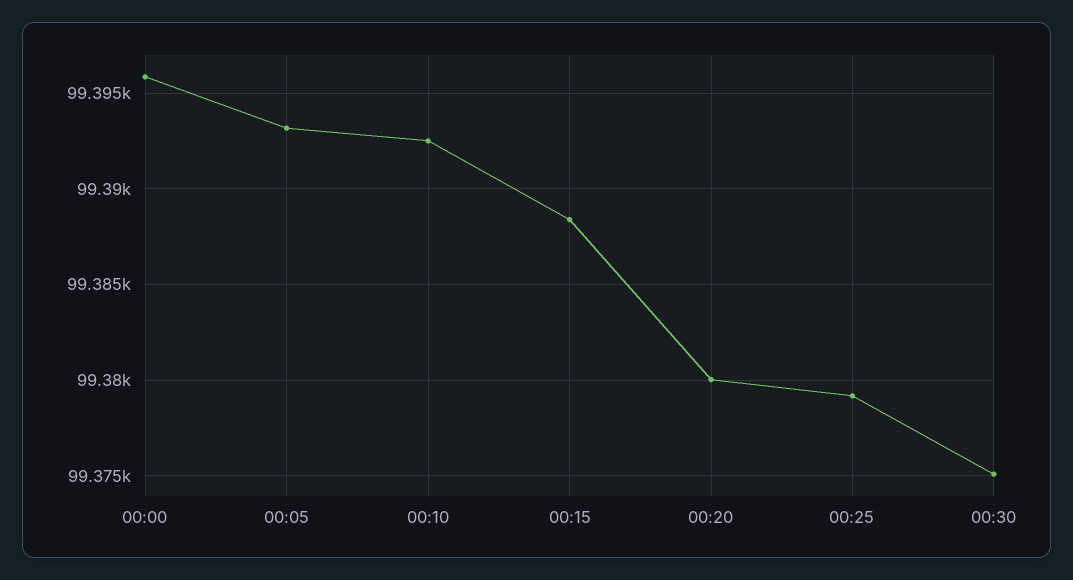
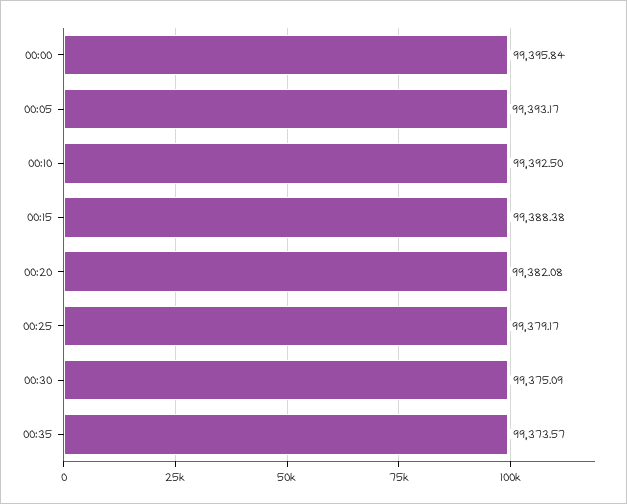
00:20: 99380 -> 99382.08
00:35: none -> 99373.57

